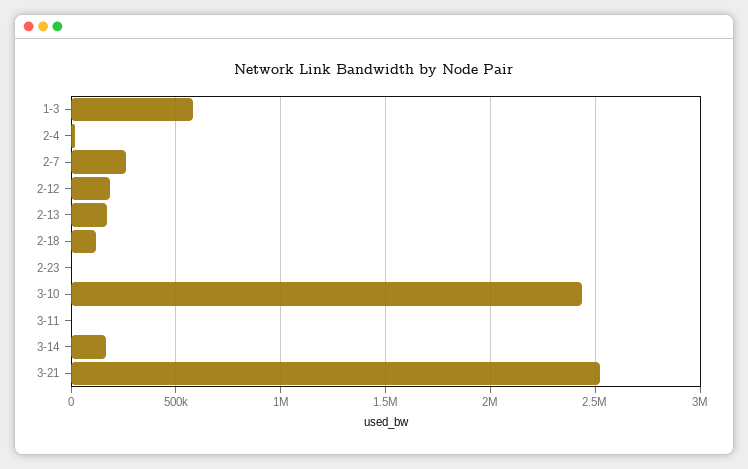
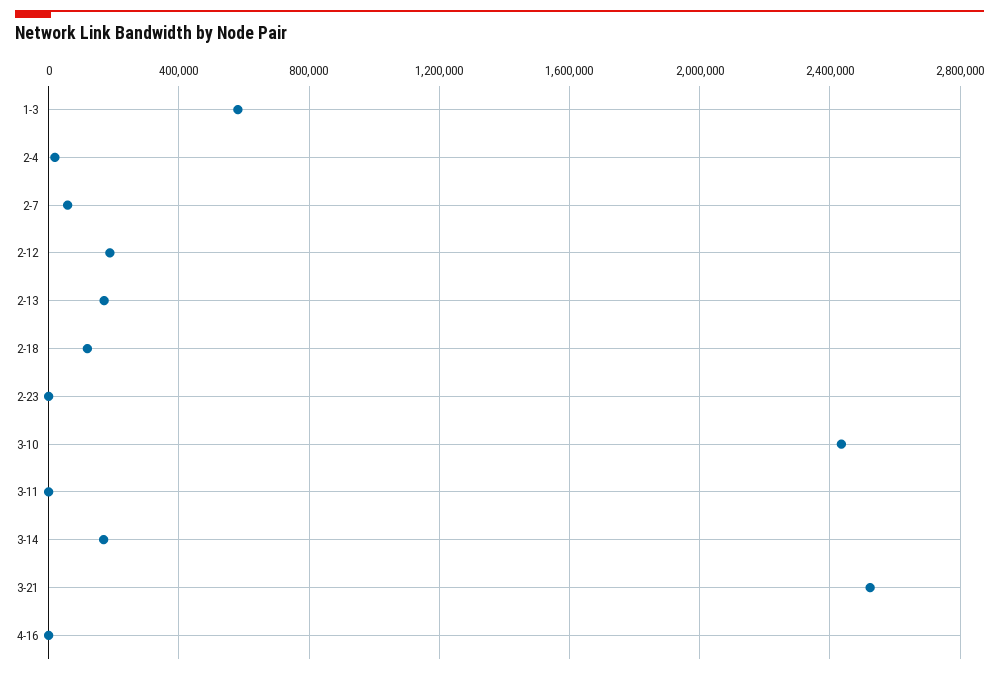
2-7: 250000 -> 50000
4-16: none -> 0

